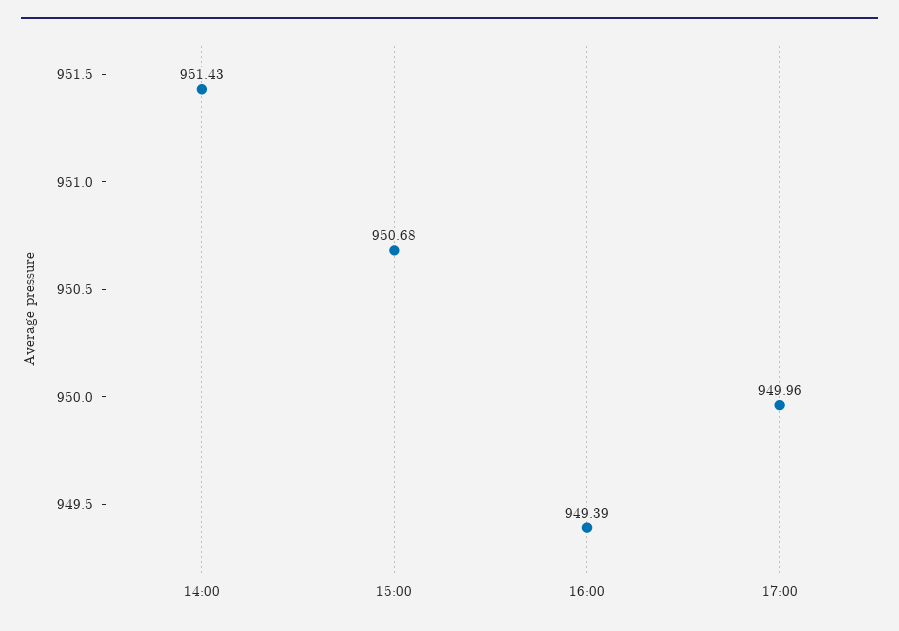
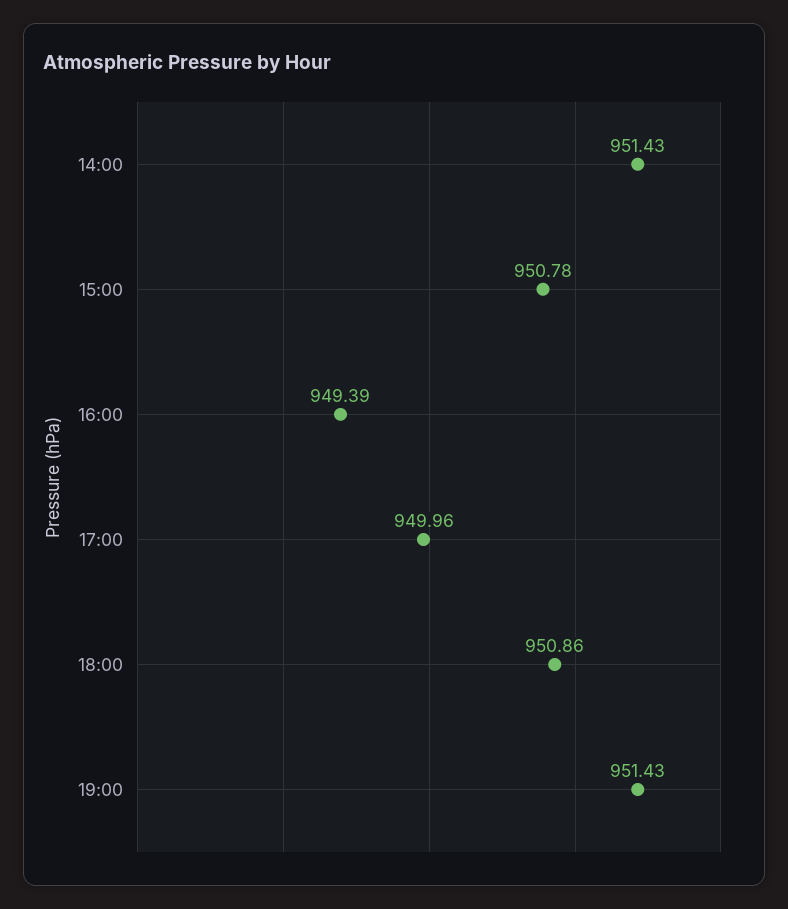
15:00: 950.68 -> 950.78
18:00: none -> 950.86
19:00: none -> 951.43

